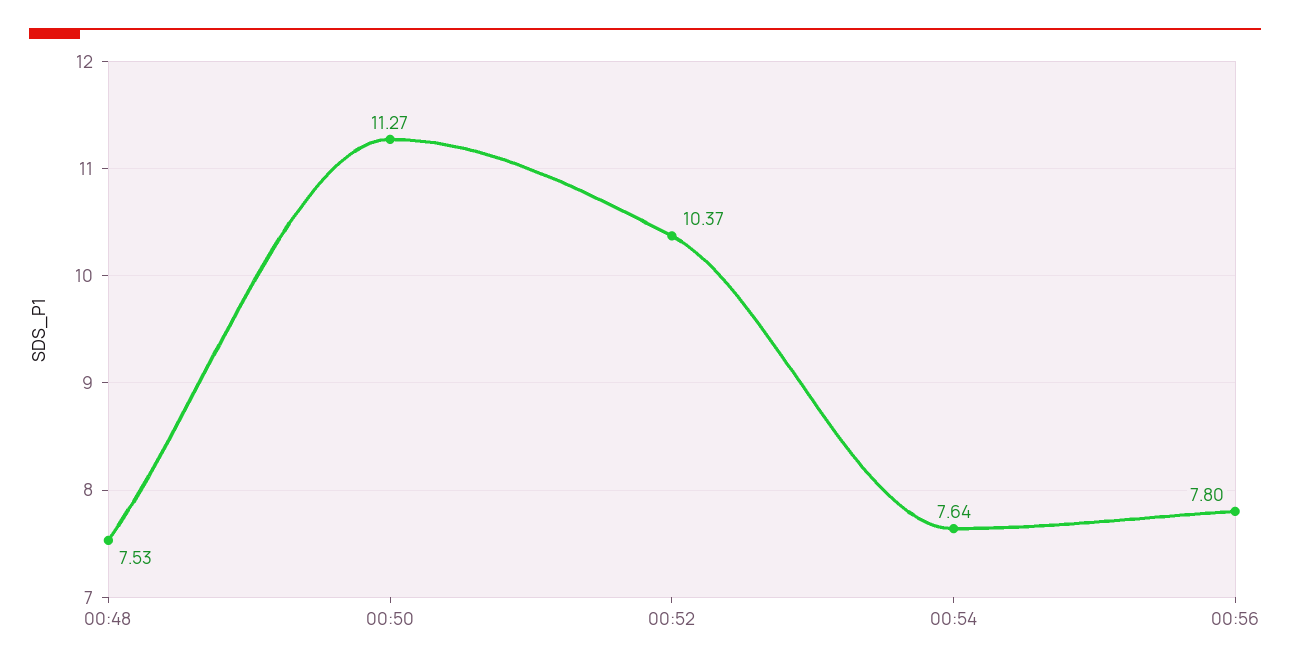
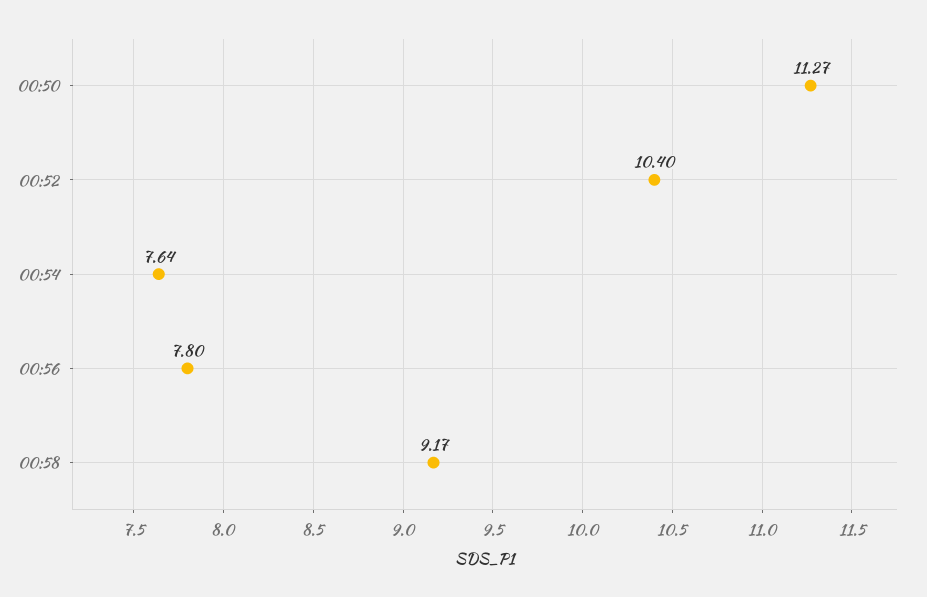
00:48: 7.53 -> none
00:52: 10.37 -> 10.4
00:58: none -> 9.17

